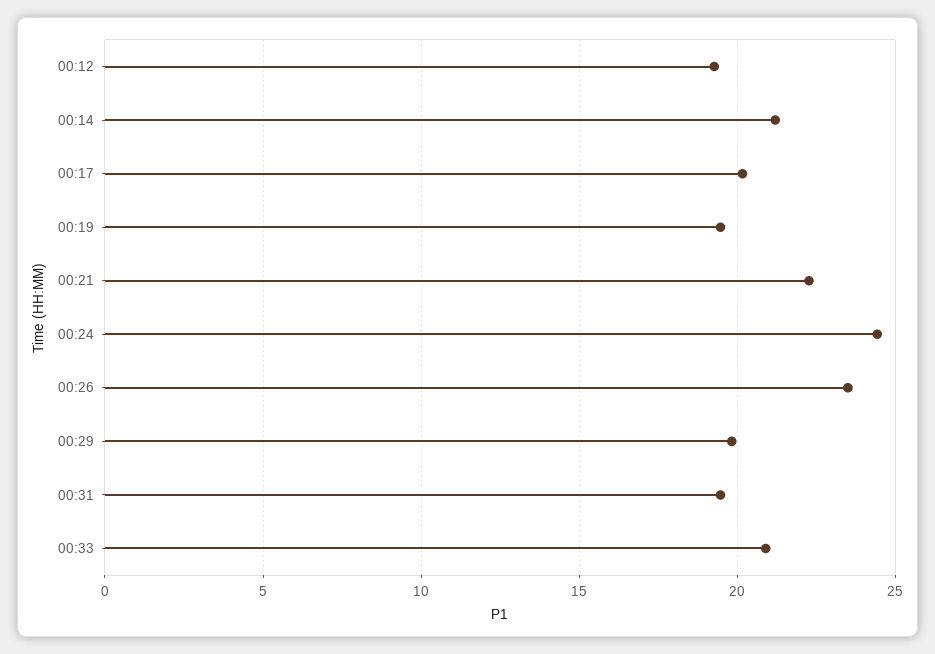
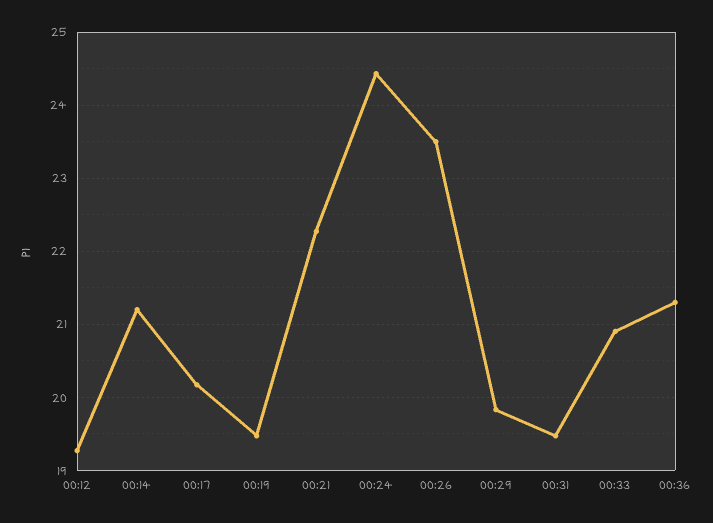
00:36: none -> 21.3

